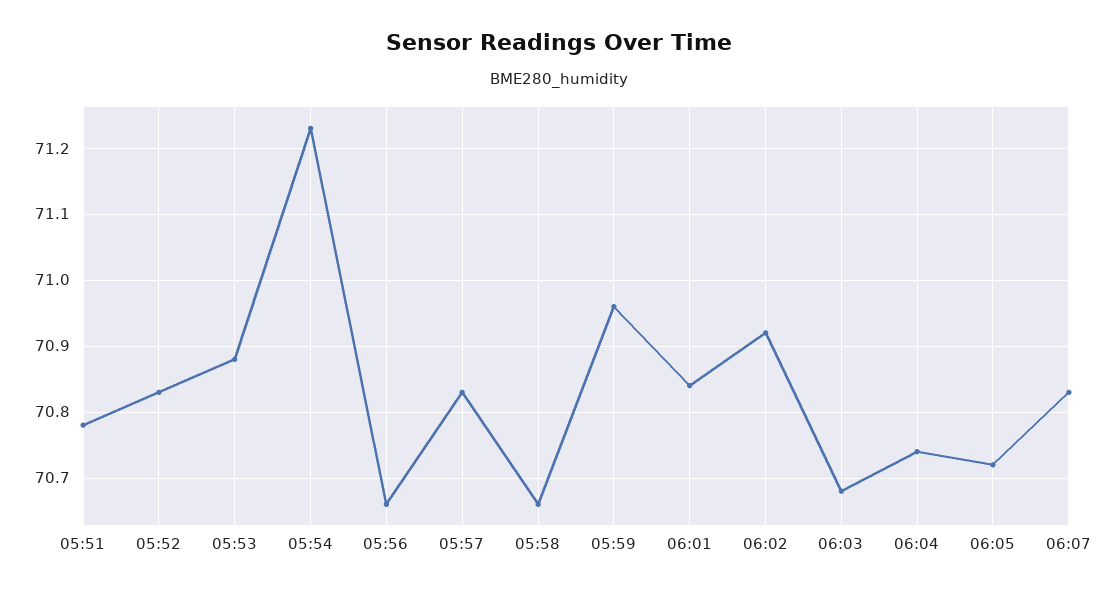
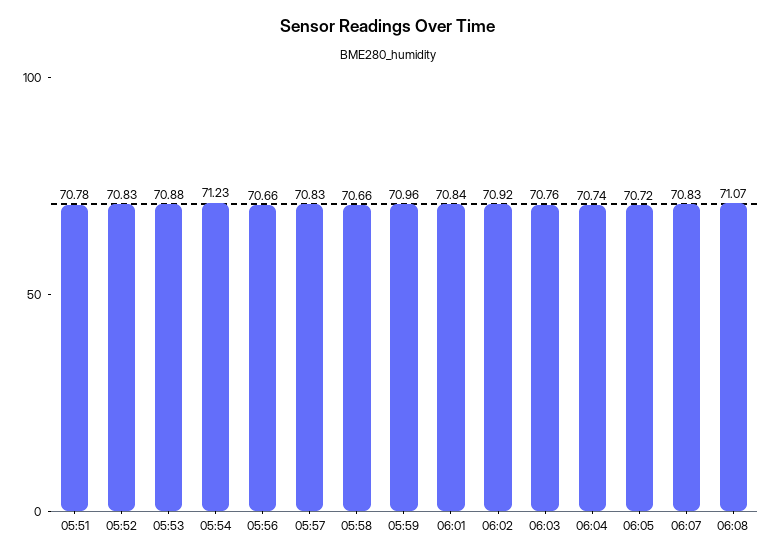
06:03: 70.68 -> 70.76
06:08: none -> 71.07

